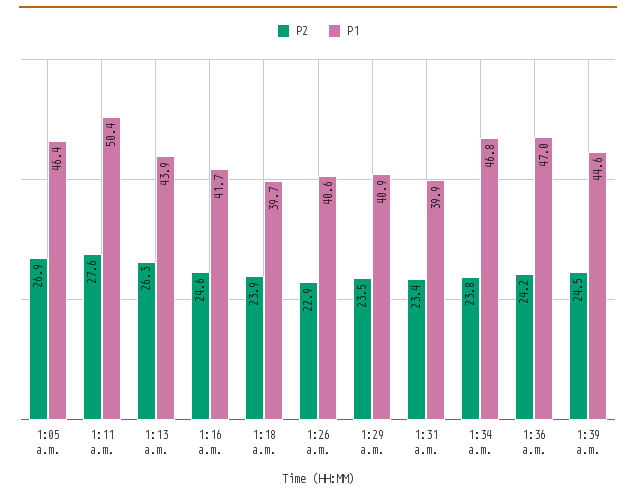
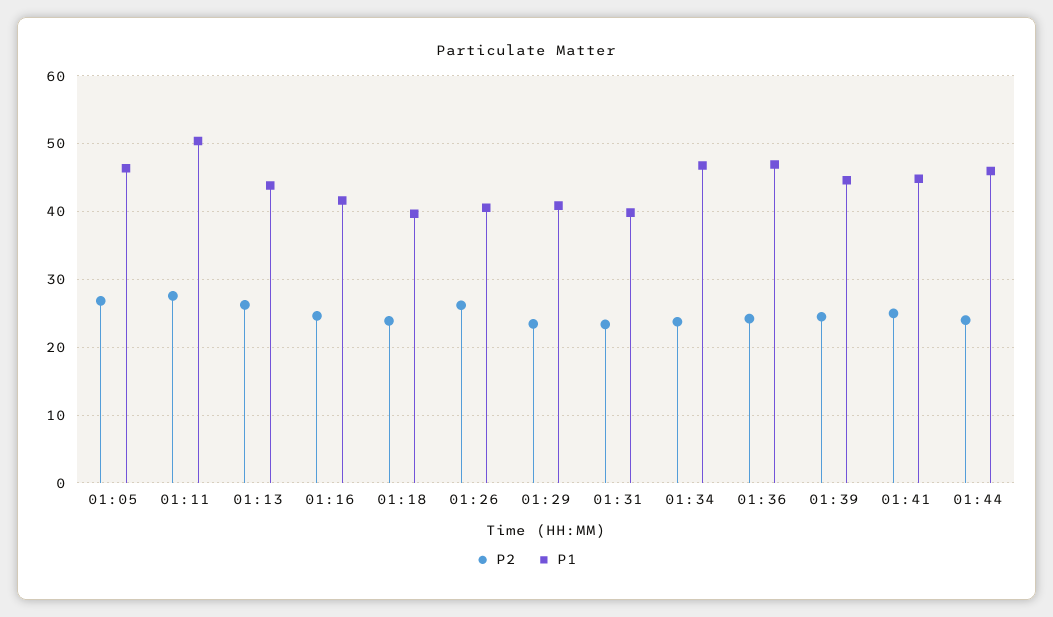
P2, 1:26 a.m.: 22.9 -> 26
P2, 01:41: none -> 25
P1, 01:41: none -> 45
P2, 01:44: none -> 24
P1, 01:44: none -> 46

